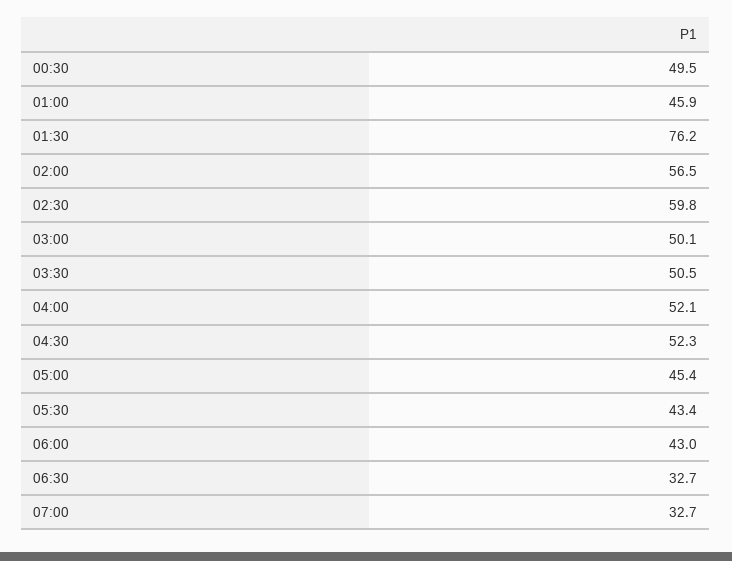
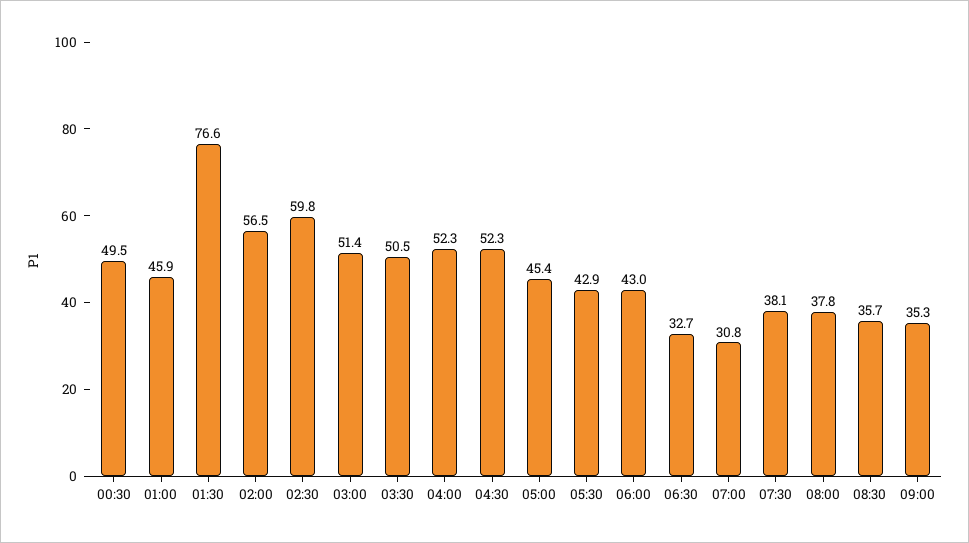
01:30: 76.2 -> 76.6
03:00: 50.1 -> 51.4
04:00: 52.1 -> 52.3
05:30: 43.4 -> 42.9
07:00: 32.7 -> 30.8
07:30: none -> 38.1
08:00: none -> 37.8
08:30: none -> 35.7
09:00: none -> 35.3

